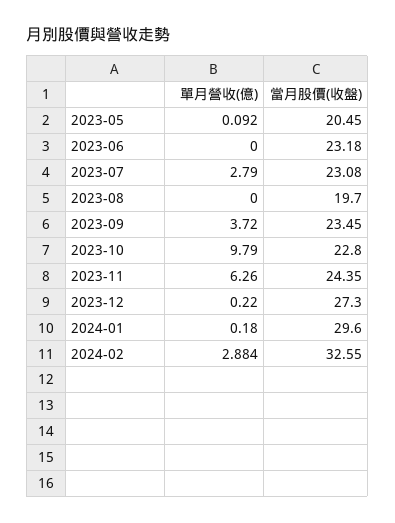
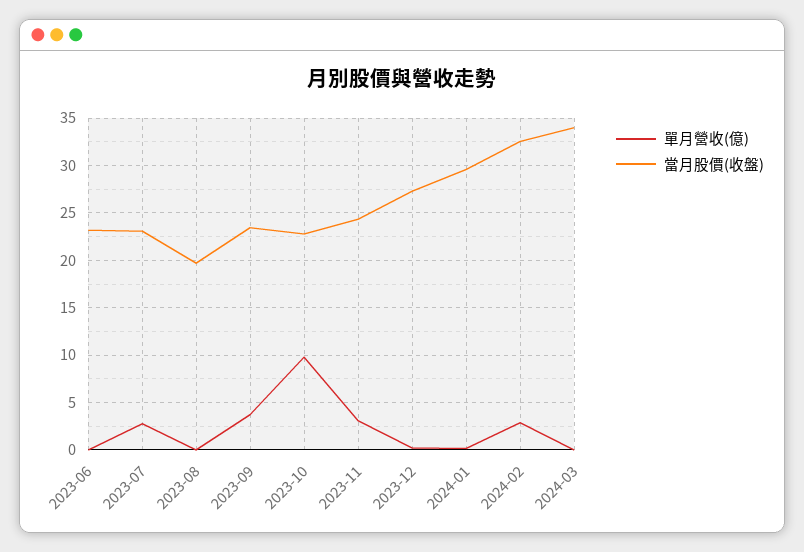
單月營收(億), 2023-05: 0.092 -> none
當月股價(收盤), 2023-05: 20.45 -> none
單月營收(億), 2023-11: 6.26 -> 3
單月營收(億), 2024-03: none -> 0
當月股價(收盤), 2024-03: none -> 34

